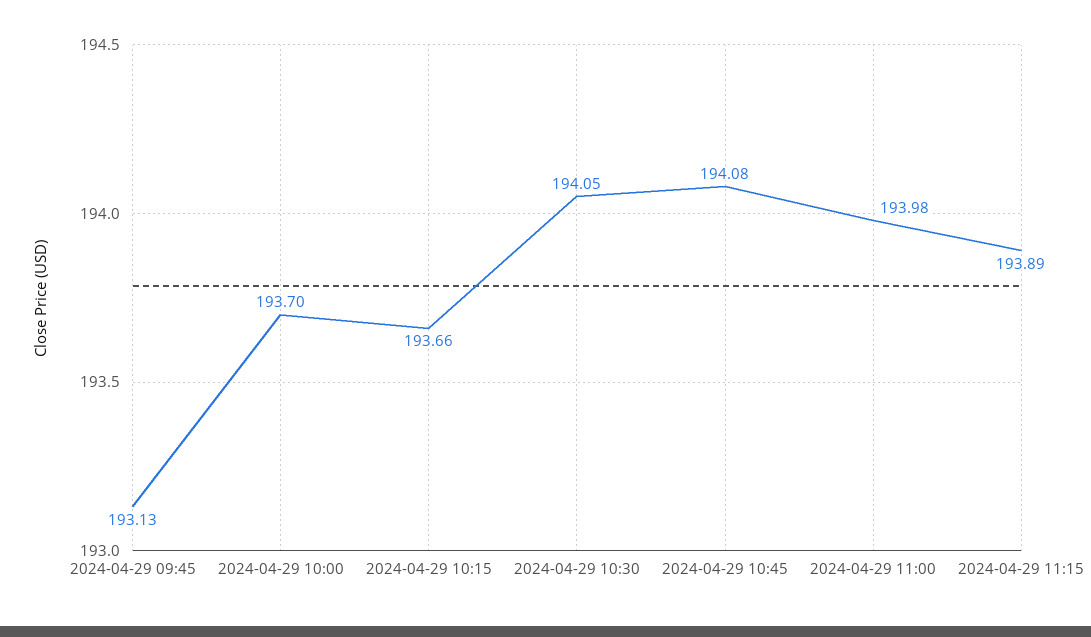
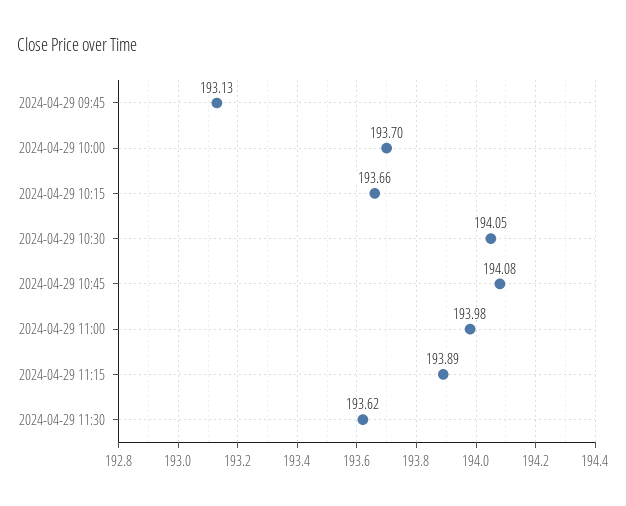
2024-04-29 11:30: none -> 193.62

